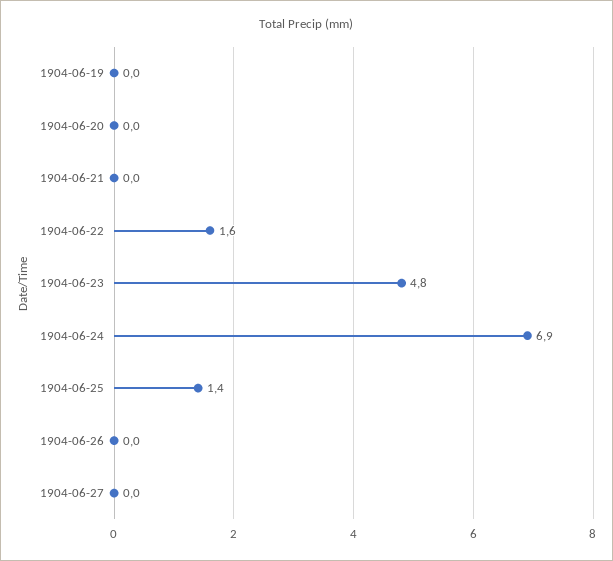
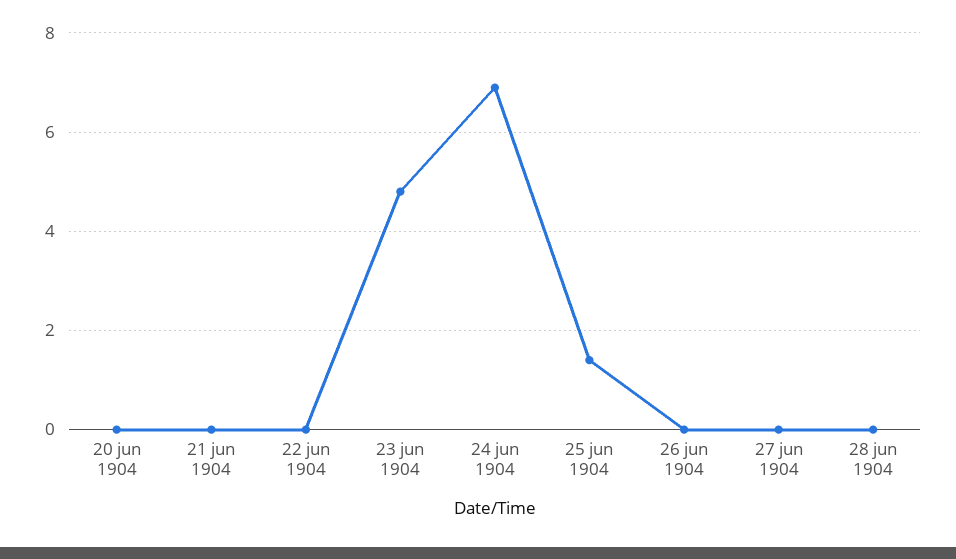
1904-06-19: 0 -> none
1904-06-22: 1.6 -> 0
28 jun 1904: none -> 0

